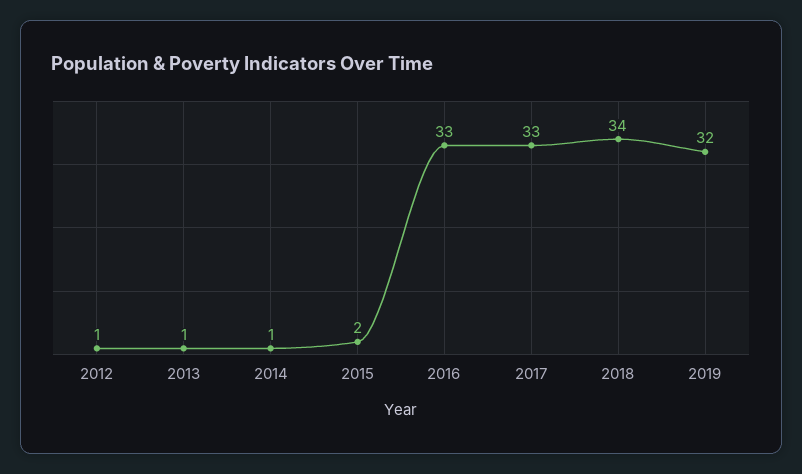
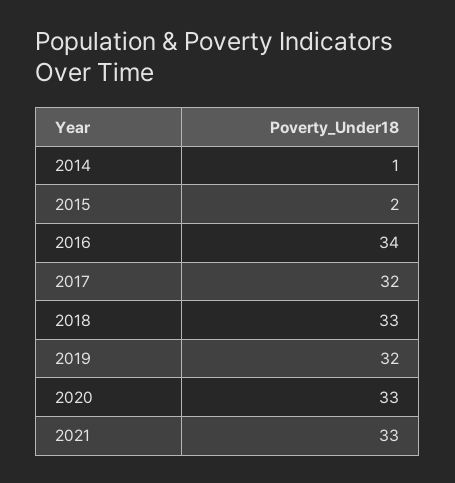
2012: 1 -> none
2013: 1 -> none
2016: 33 -> 34
2017: 33 -> 32
2018: 34 -> 33
2020: none -> 33
2021: none -> 33

